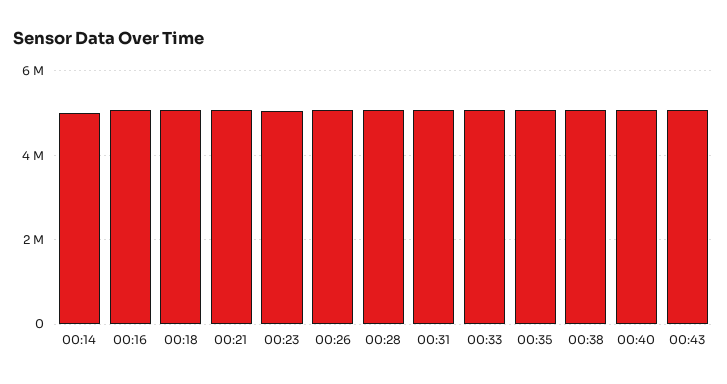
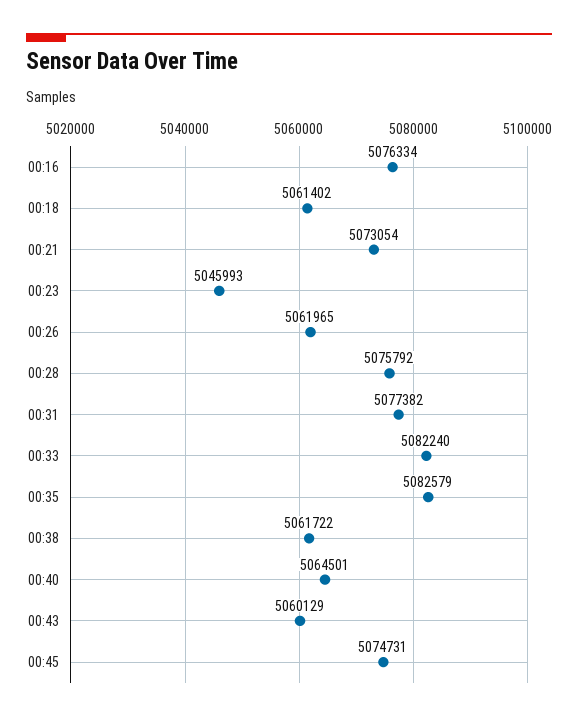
00:14: 5000000 -> none
00:45: none -> 5074731

